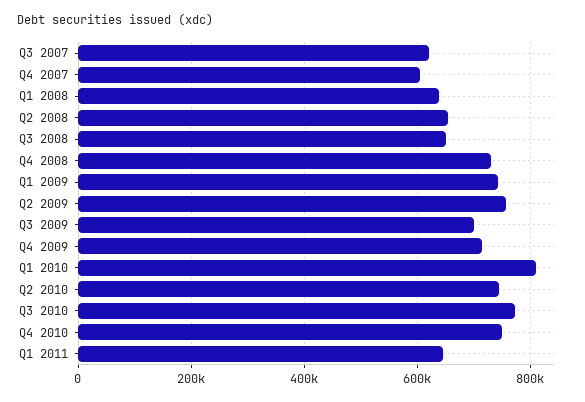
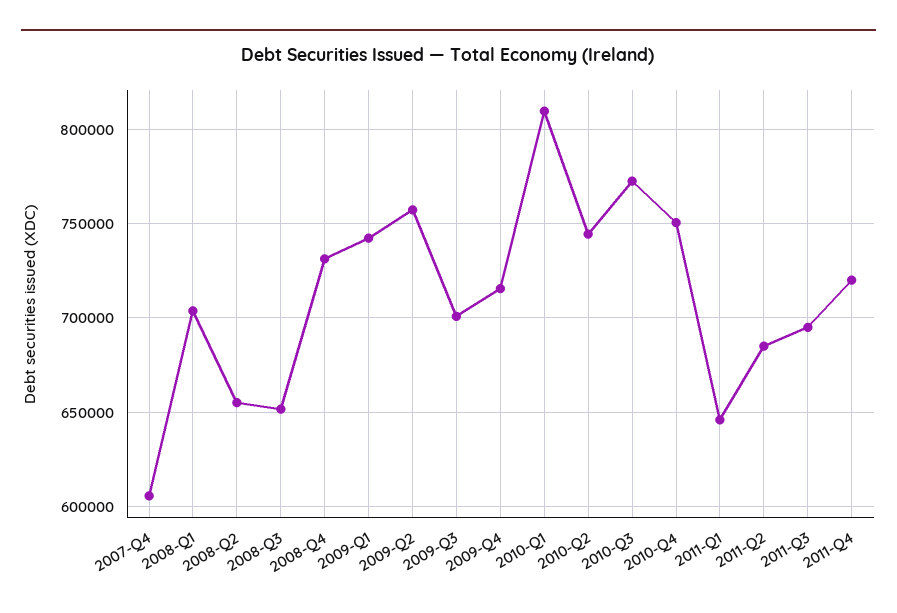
Q3 2007: 620000 -> none
Q1 2008: 640000 -> 705000
2011-Q2: none -> 685000
2011-Q3: none -> 695000
2011-Q4: none -> 720000

